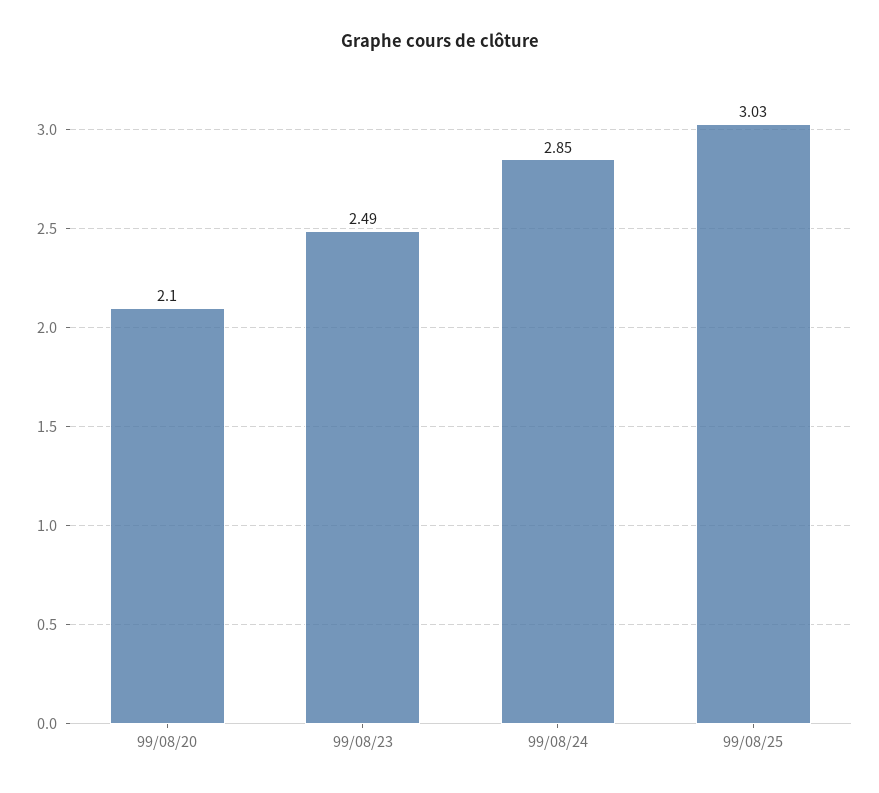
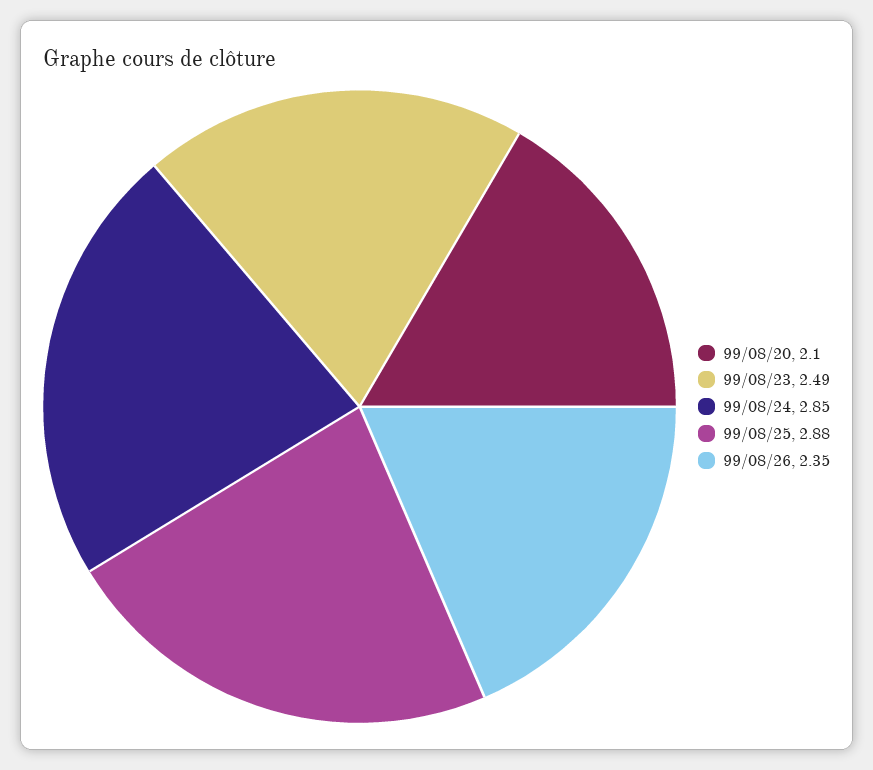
99/08/25: 3.03 -> 2.88
99/08/26: none -> 2.35

